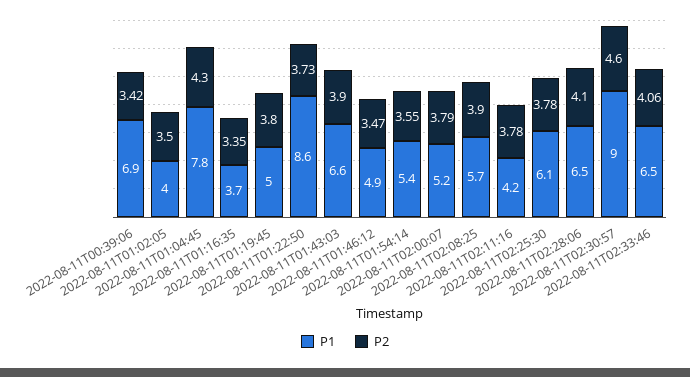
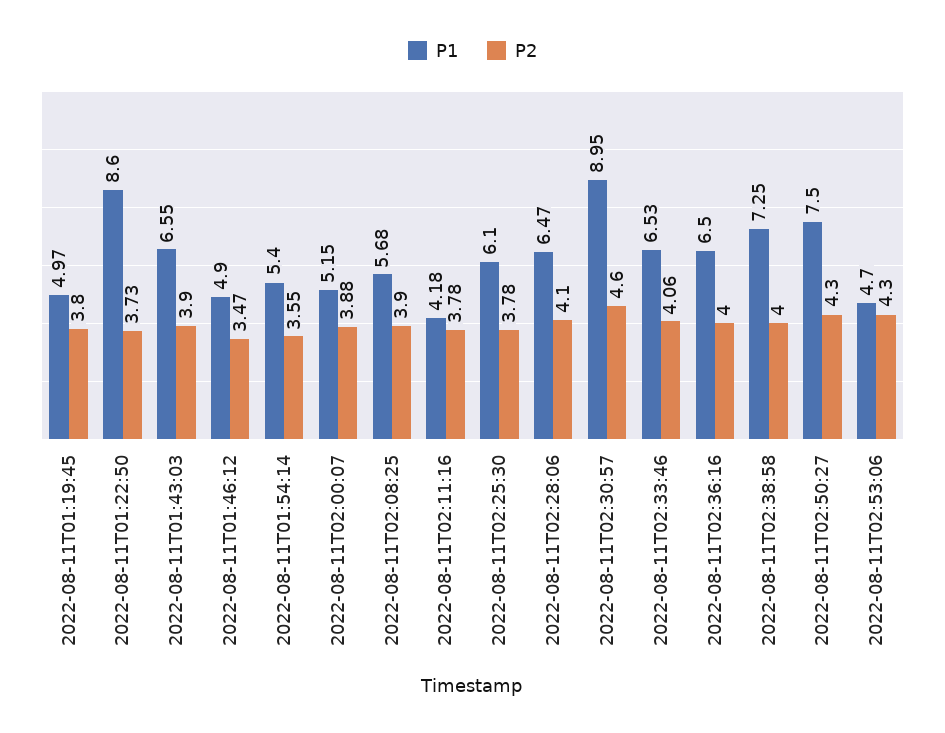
P1, 2022-08-11T00:39:06: 6.9 -> none
P2, 2022-08-11T00:39:06: 3.42 -> none
P1, 2022-08-11T01:02:05: 4 -> none
P2, 2022-08-11T01:02:05: 3.5 -> none
P1, 2022-08-11T01:04:45: 7.8 -> none
P2, 2022-08-11T01:04:45: 4.3 -> none
P1, 2022-08-11T01:16:35: 3.7 -> none
P2, 2022-08-11T01:16:35: 3.35 -> none
P2, 2022-08-11T02:00:07: 3.79 -> 3.88
P1, 2022-08-11T02:36:16: none -> 6.5
P2, 2022-08-11T02:36:16: none -> 4
P1, 2022-08-11T02:38:58: none -> 7.25
P2, 2022-08-11T02:38:58: none -> 4
P1, 2022-08-11T02:50:27: none -> 7.5
P2, 2022-08-11T02:50:27: none -> 4.3
P1, 2022-08-11T02:53:06: none -> 4.7
P2, 2022-08-11T02:53:06: none -> 4.3

